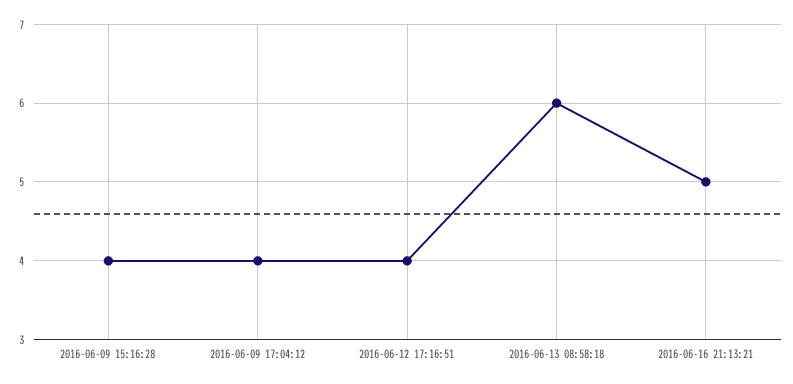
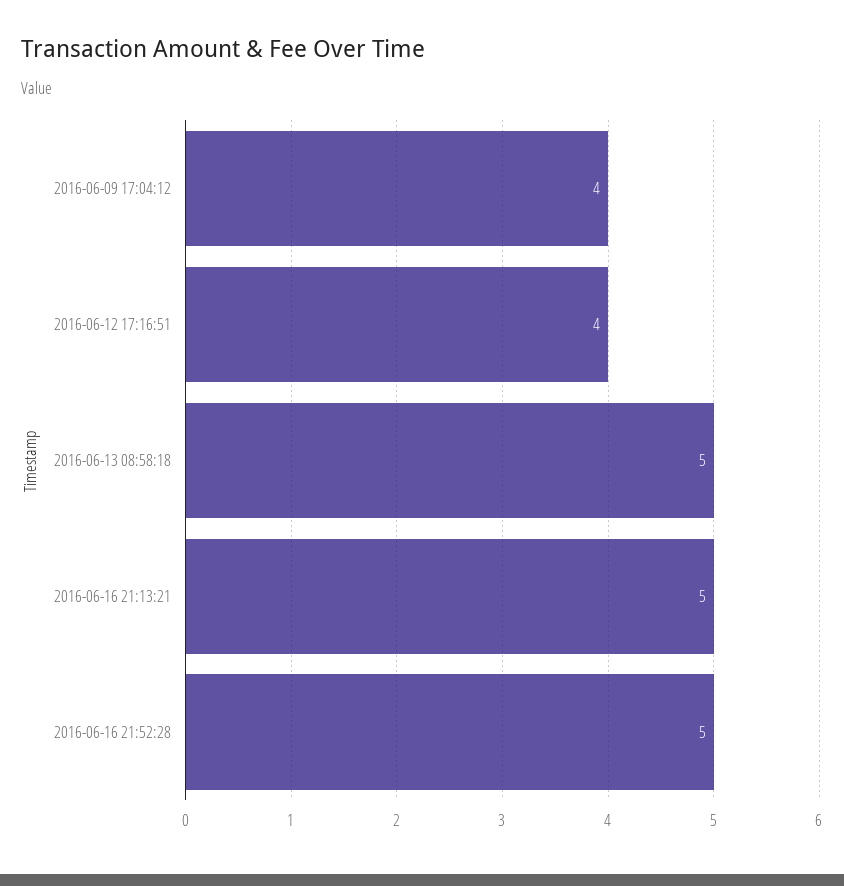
2016-06-09 15:16:28: 4 -> none
2016-06-13 08:58:18: 6 -> 5
2016-06-16 21:52:28: none -> 5

